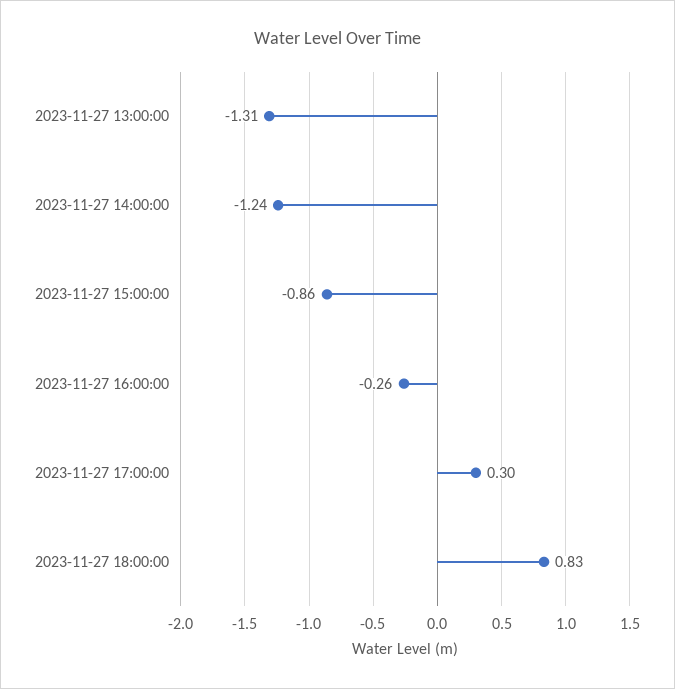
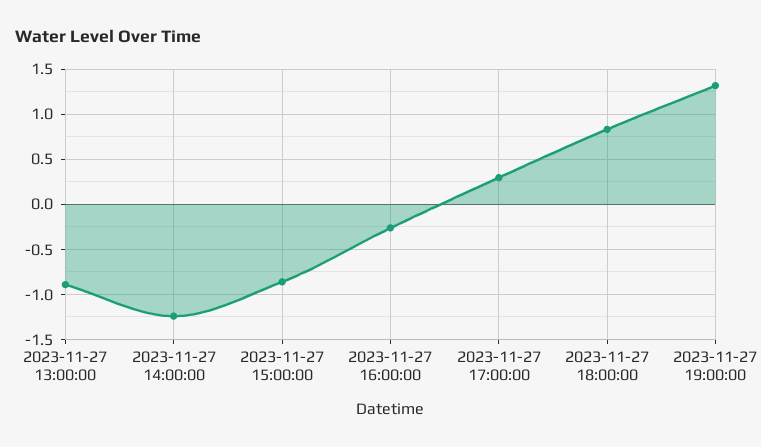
2023-11-27 13:00:00: -1.31 -> -0.9
2023-11-27 19:00:00: none -> 1.3

